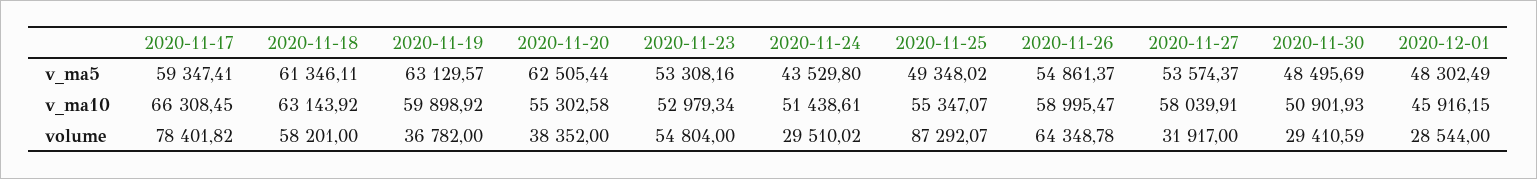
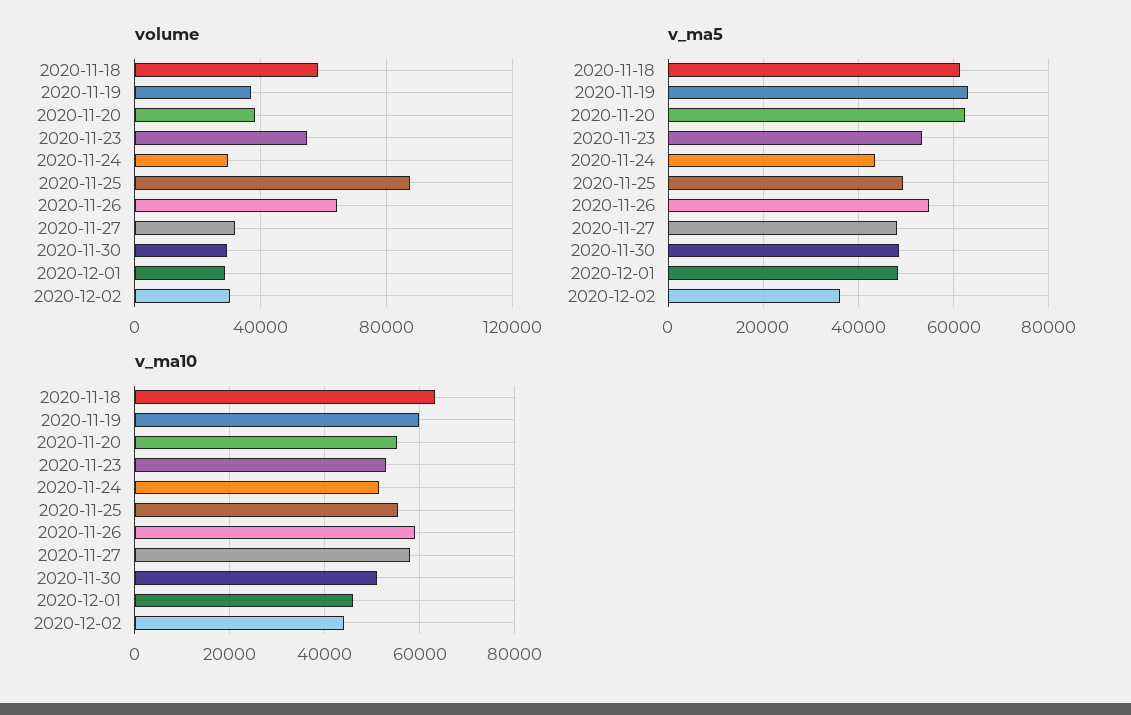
v_ma5, 2020-11-17: 59347.41 -> none
v_ma5, 2020-11-27: 53574.37 -> 48000
v_ma10, 2020-11-17: 66308.45 -> none
volume, 2020-11-17: 78401.82 -> none
volume, 2020-12-02: none -> 30000
v_ma5, 2020-12-02: none -> 36000
v_ma10, 2020-12-02: none -> 44000

